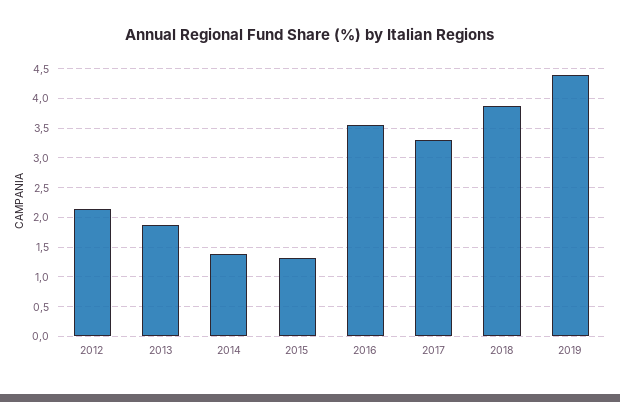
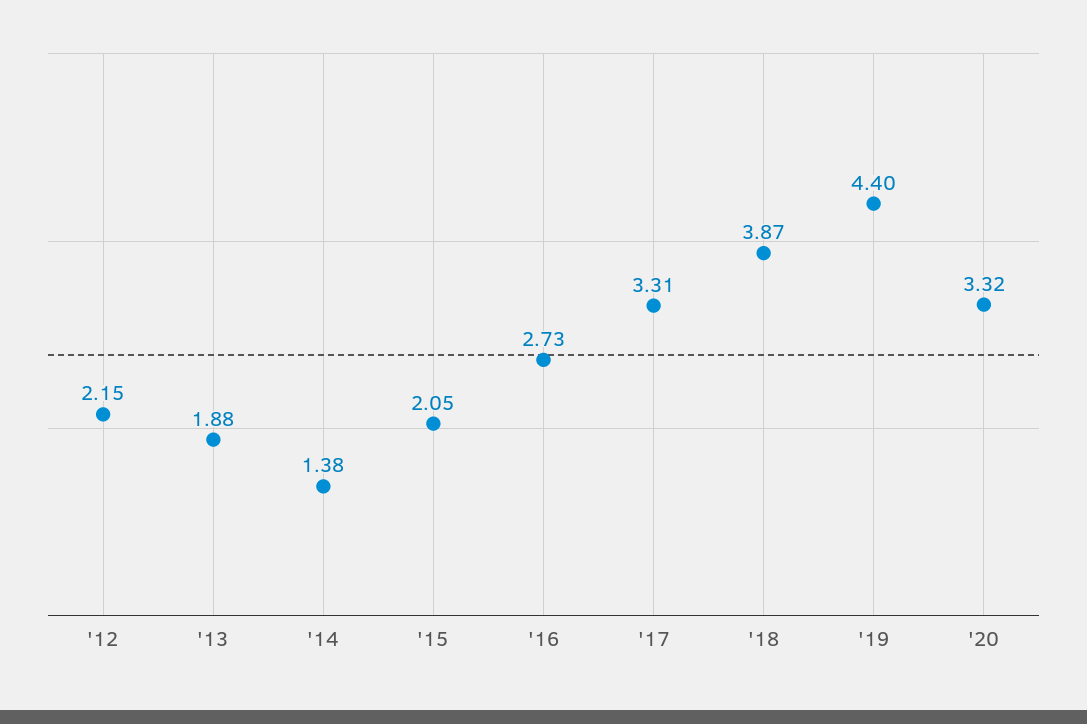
2015: 1.25 -> 2.05
2016: 3.5 -> 2.73
'20: none -> 3.32

